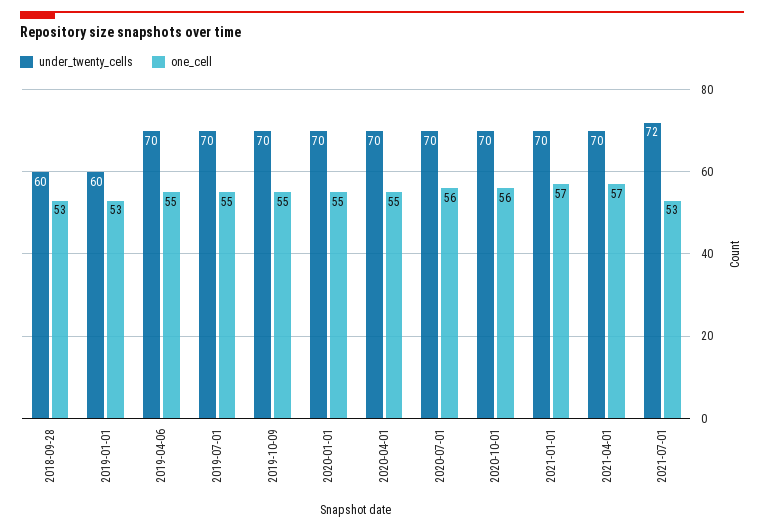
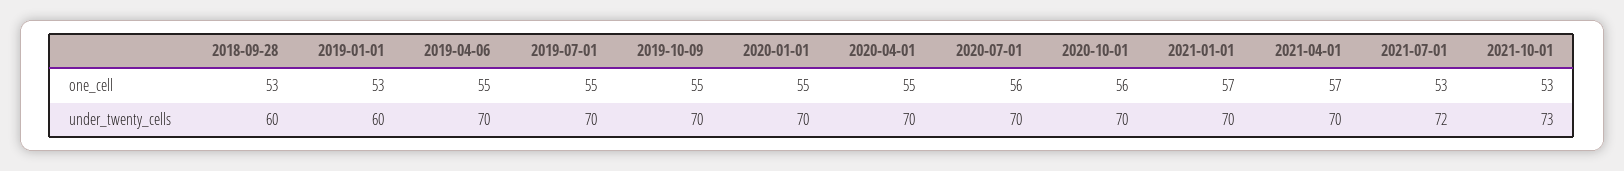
one_cell, 2021-10-01: none -> 53
under_twenty_cells, 2021-10-01: none -> 73

